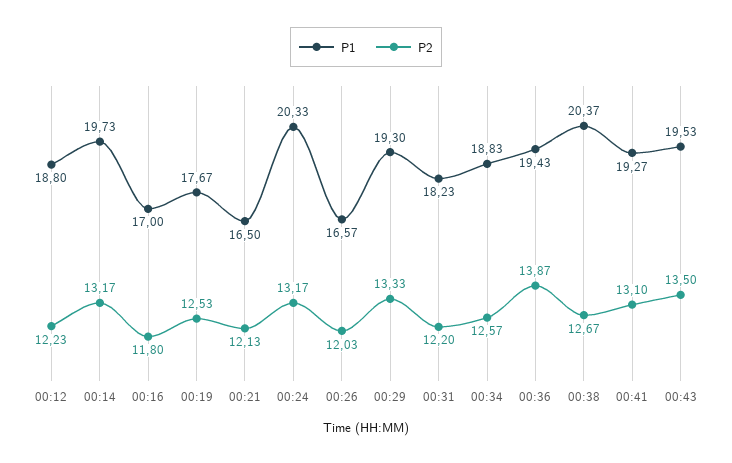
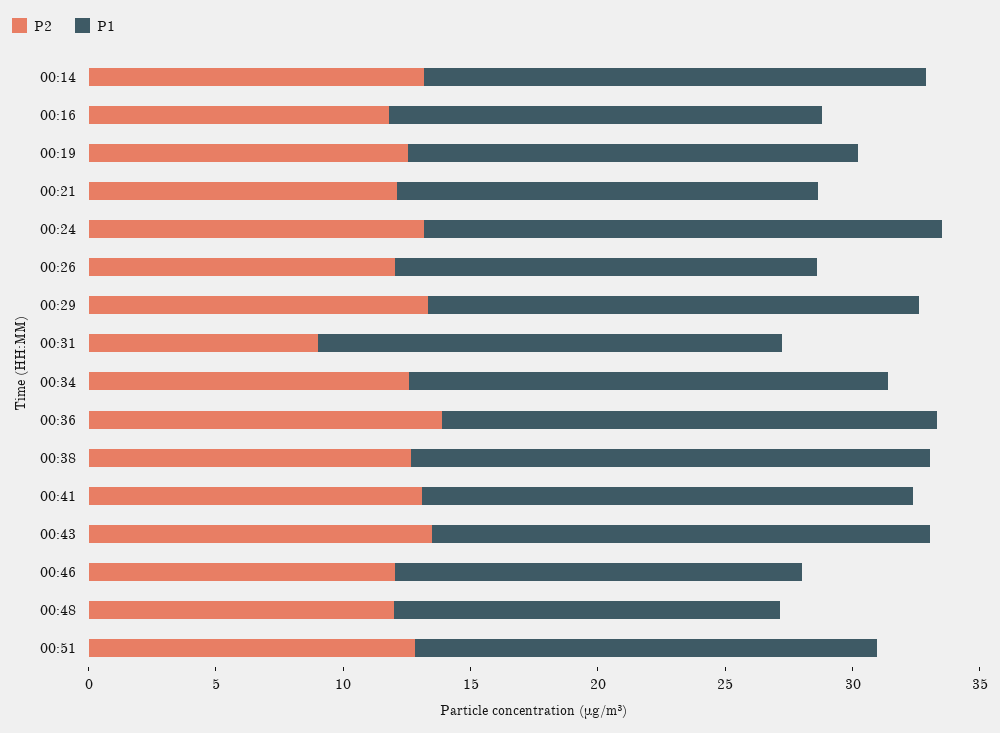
P1, 00:12: 18.8 -> none
P2, 00:12: 12.23 -> none
P2, 00:31: 12.2 -> 9
P2, 00:46: none -> 12
P1, 00:46: none -> 16
P2, 00:48: none -> 12
P1, 00:48: none -> 15
P2, 00:51: none -> 13
P1, 00:51: none -> 18

